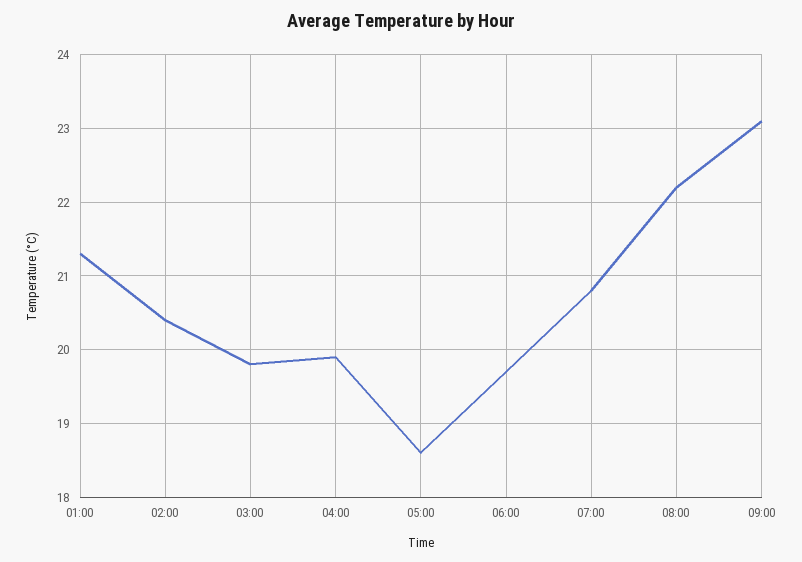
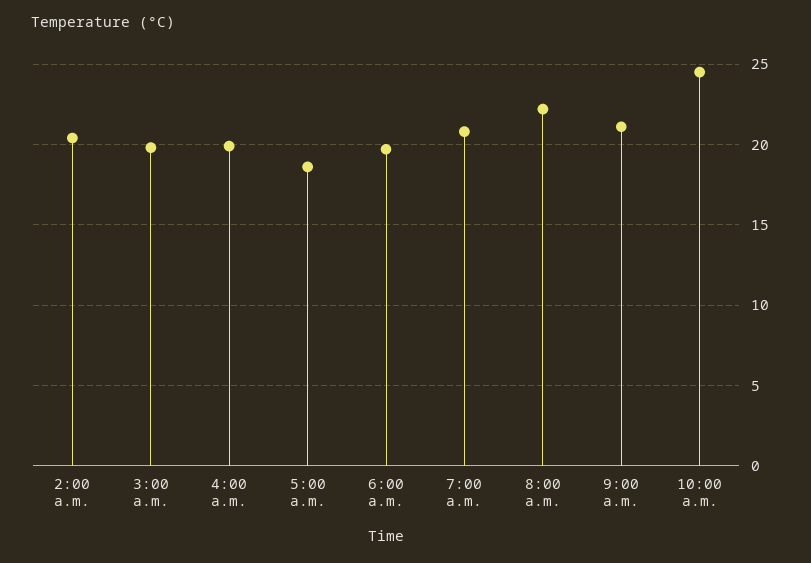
01:00: 21.3 -> none
09:00: 23.1 -> 21
10:00 a.m.: none -> 24.5

